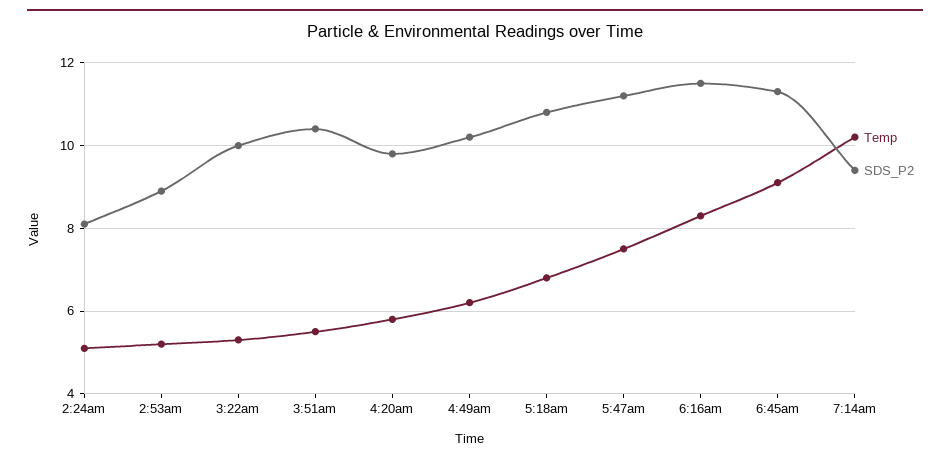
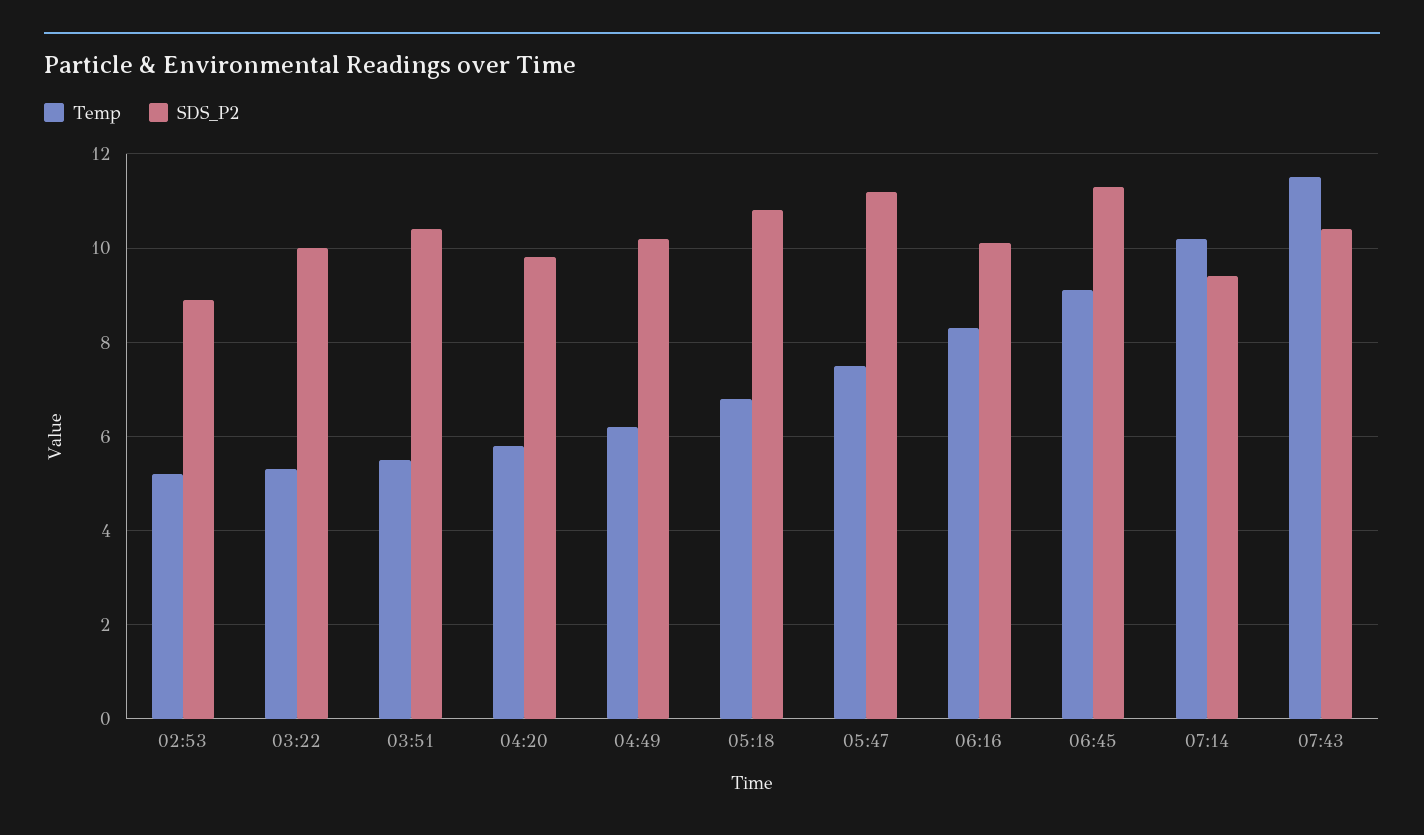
Temp, 2:24am: 5 -> none
SDS_P2, 2:24am: 8 -> none
SDS_P2, 6:16am: 11.5 -> 10
Temp, 07:43: none -> 11.5
SDS_P2, 07:43: none -> 10.5

